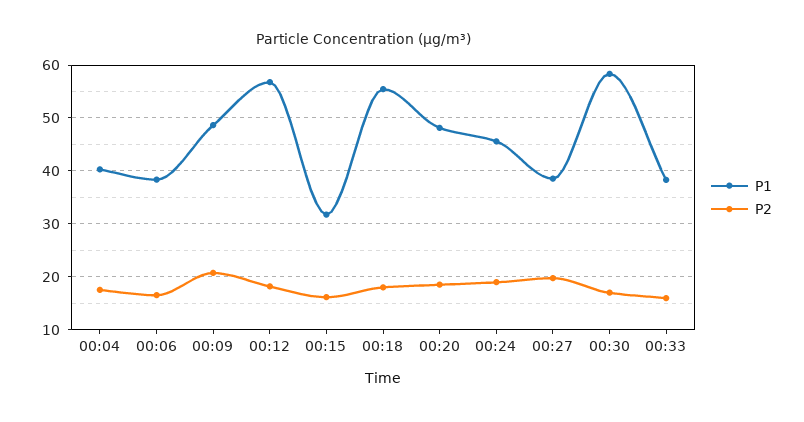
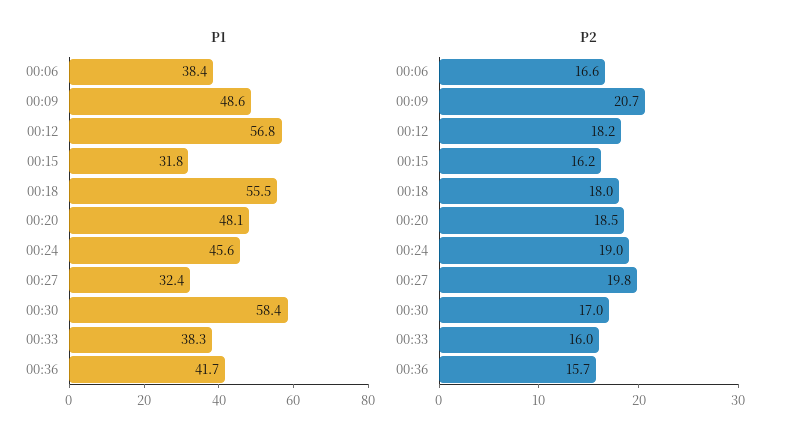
P1, 00:04: 40 -> none
P2, 00:04: 18 -> none
P1, 00:27: 38 -> 32.4
P1, 00:36: none -> 41.7
P2, 00:36: none -> 15.7

